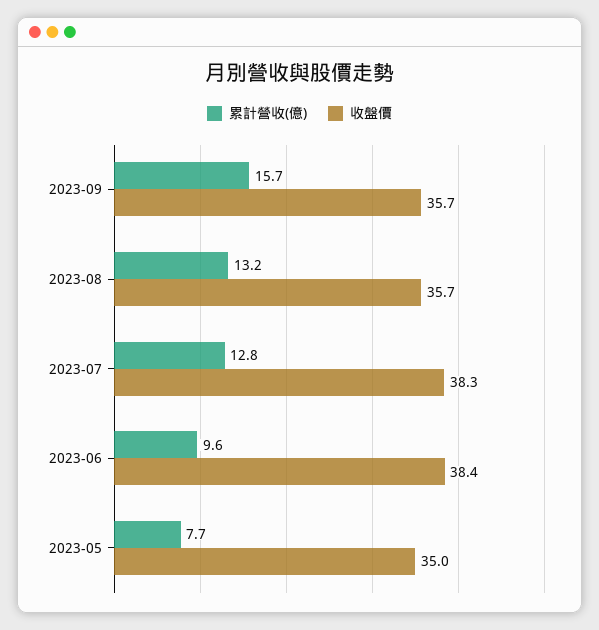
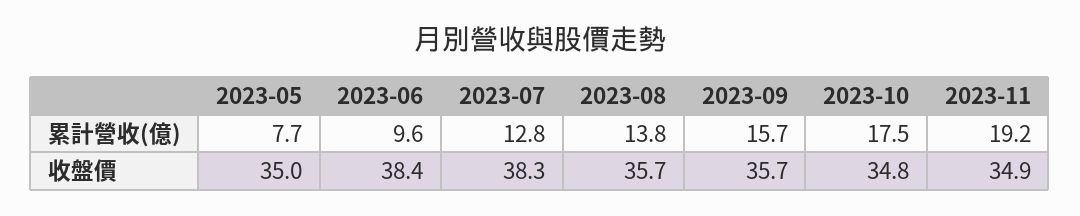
累計營收(億), 2023-08: 13.2 -> 13.8
累計營收(億), 2023-10: none -> 17.5
累計營收(億), 2023-11: none -> 19.2
收盤價, 2023-10: none -> 34.8
收盤價, 2023-11: none -> 34.9

